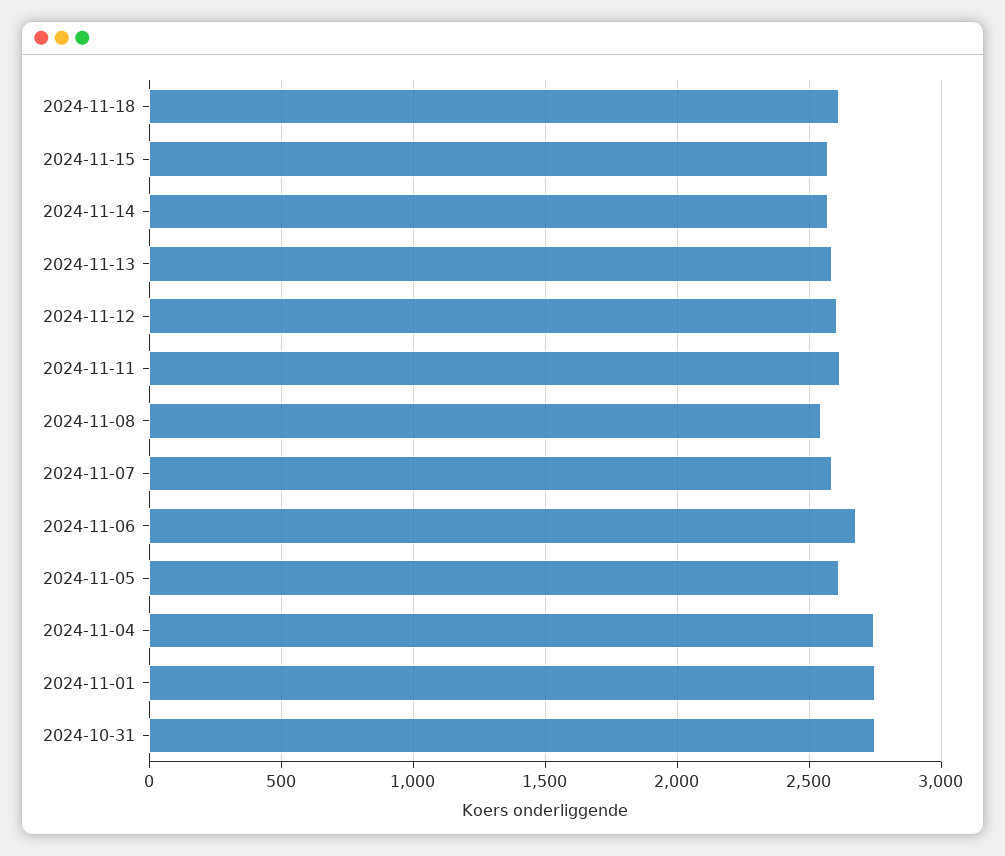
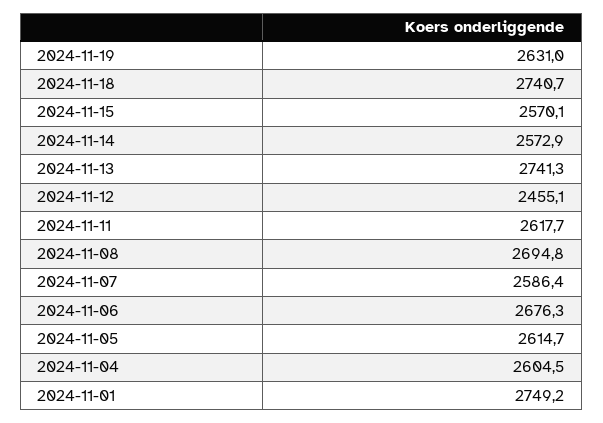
2024-11-18: 2600 -> 2740.7
2024-11-13: 2600 -> 2741.3
2024-11-12: 2600 -> 2455.1
2024-11-08: 2550 -> 2694.8
2024-11-04: 2750 -> 2604.5
2024-10-31: 2750 -> none
2024-11-19: none -> 2631

